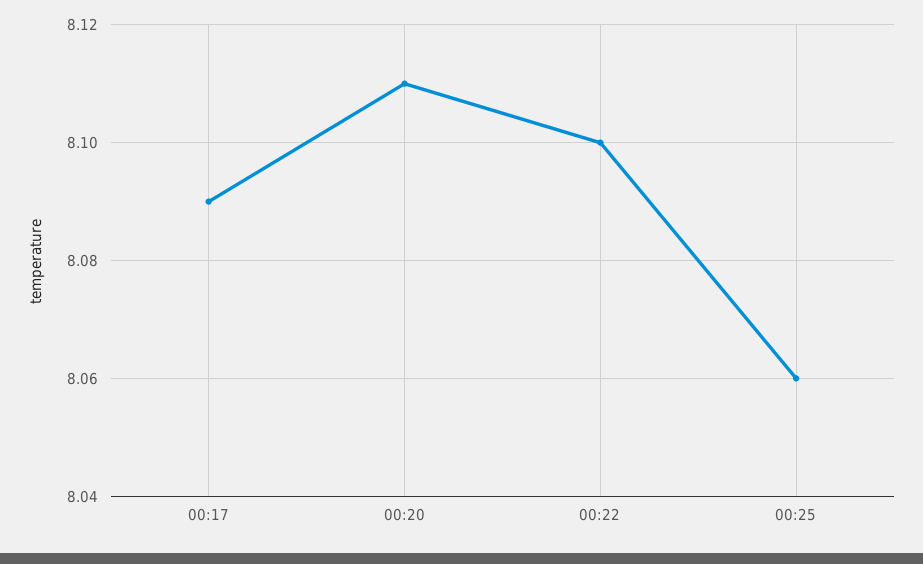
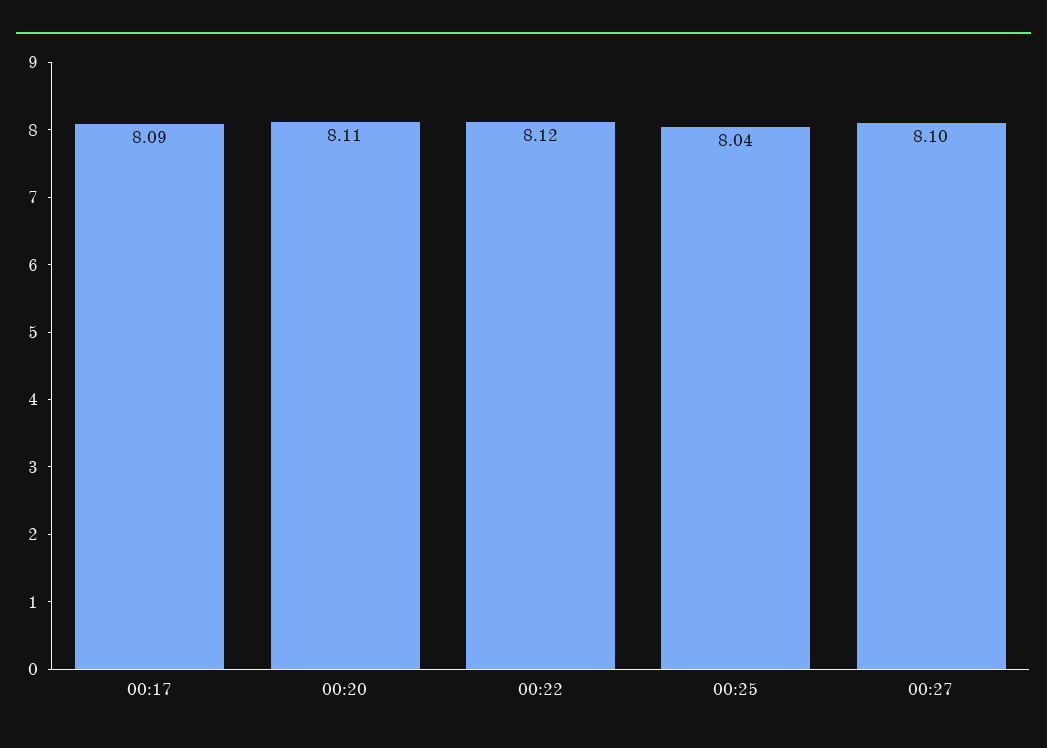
00:22: 8.1 -> 8.12
00:25: 8.06 -> 8.04
00:27: none -> 8.1

